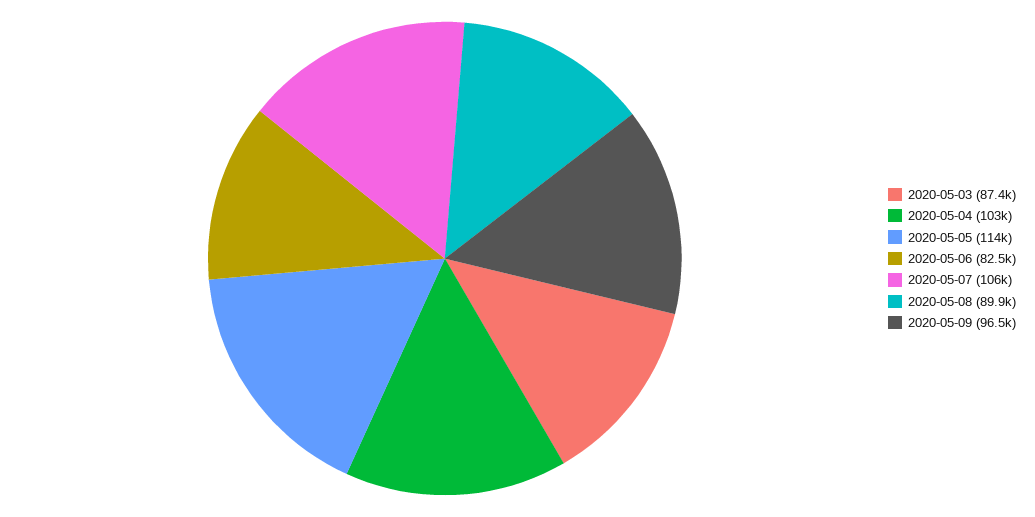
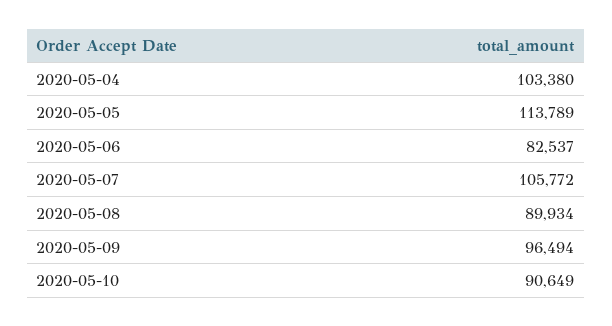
2020-05-03: 87400 -> none
2020-05-10: none -> 90649

